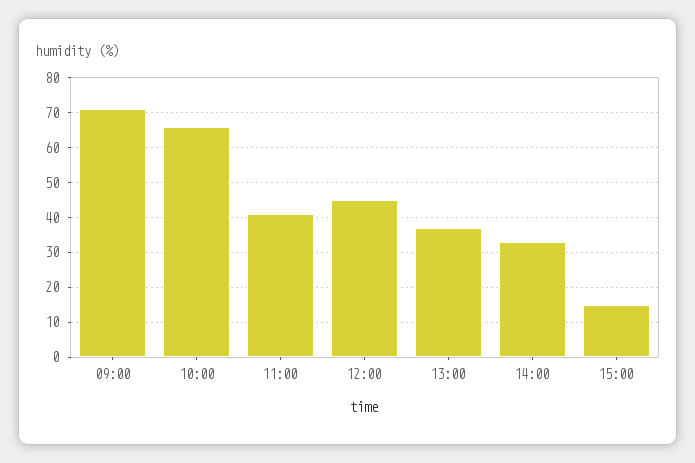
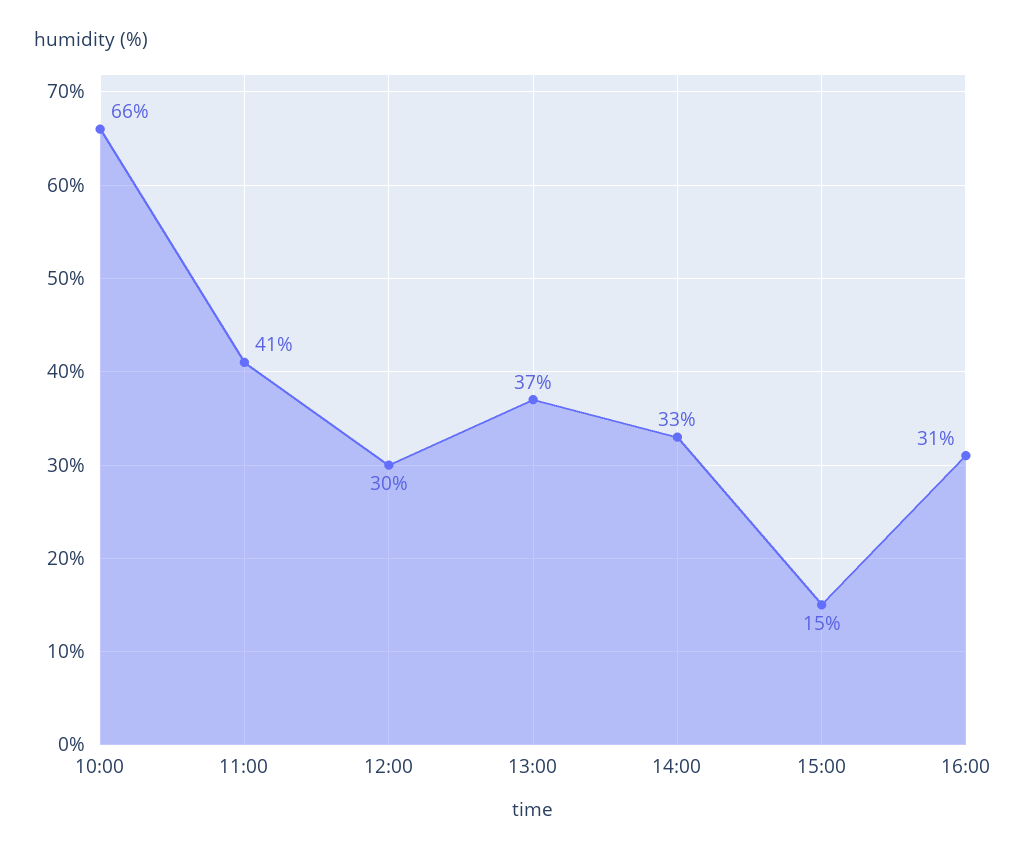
09:00: 70 -> none
12:00: 45 -> 30
16:00: none -> 31

